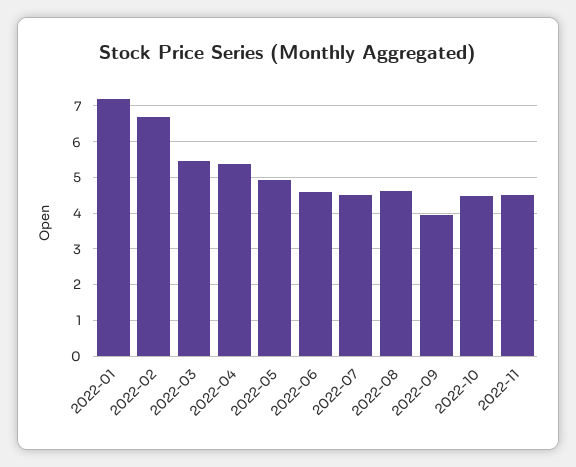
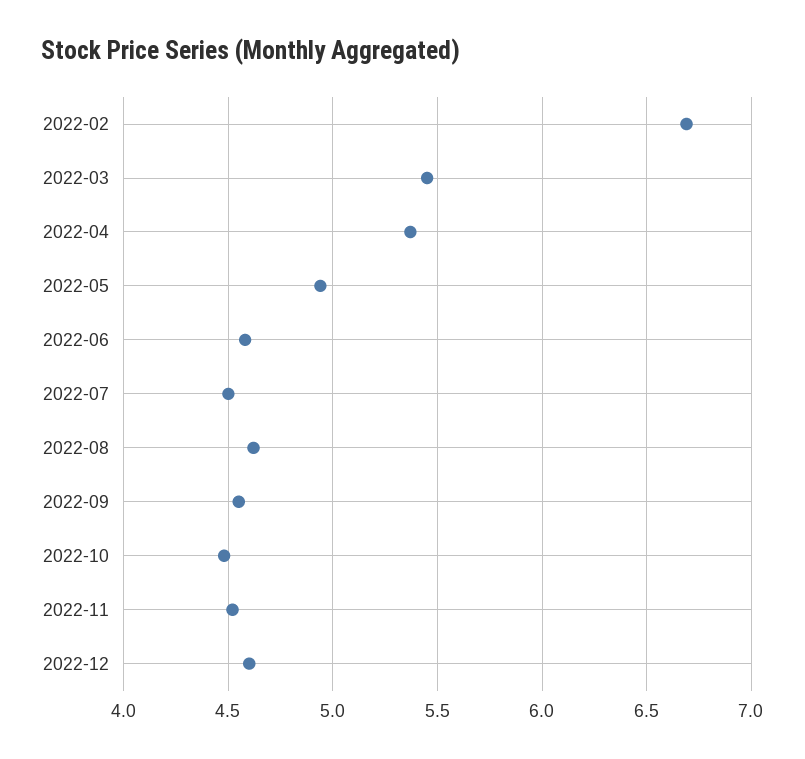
2022-01: 7.2 -> none
2022-09: 4 -> 4.55
2022-12: none -> 4.6

